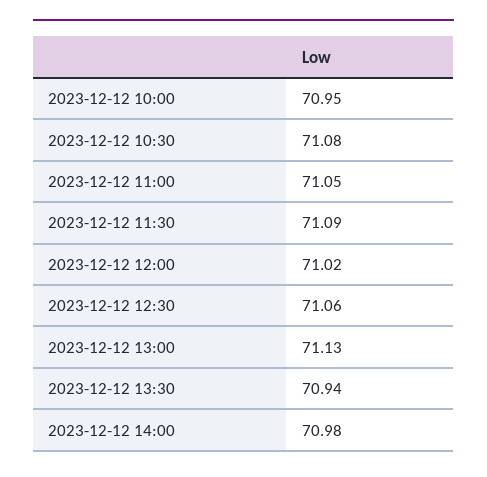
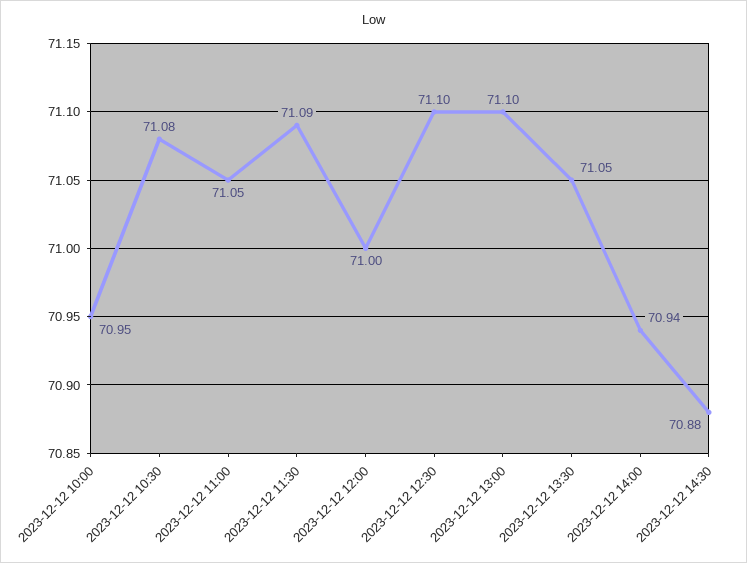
2023-12-12 12:00: 71.02 -> 71
2023-12-12 12:30: 71.06 -> 71.1
2023-12-12 13:00: 71.13 -> 71.1
2023-12-12 13:30: 70.94 -> 71.05
2023-12-12 14:00: 70.98 -> 70.94
2023-12-12 14:30: none -> 70.88

